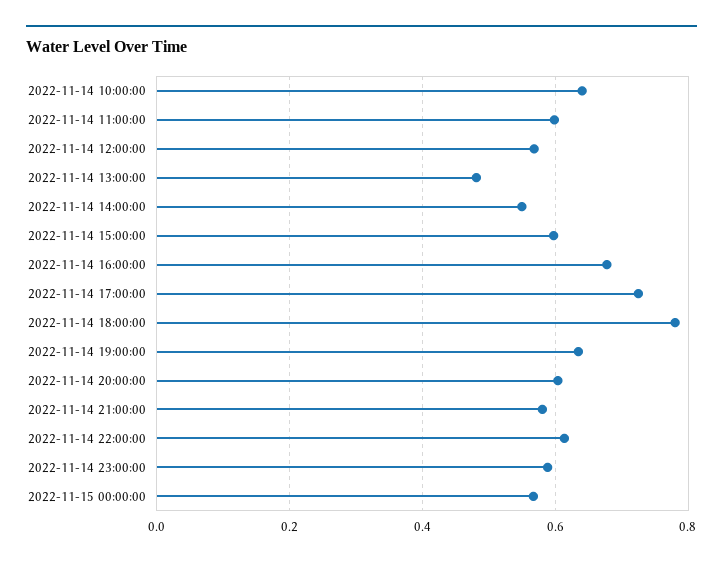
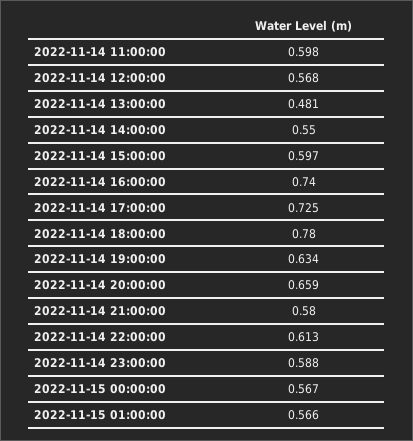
2022-11-14 10:00:00: 0.64 -> none
2022-11-14 16:00:00: 0.68 -> 0.74
2022-11-14 20:00:00: 0.6 -> 0.659
2022-11-15 01:00:00: none -> 0.566

